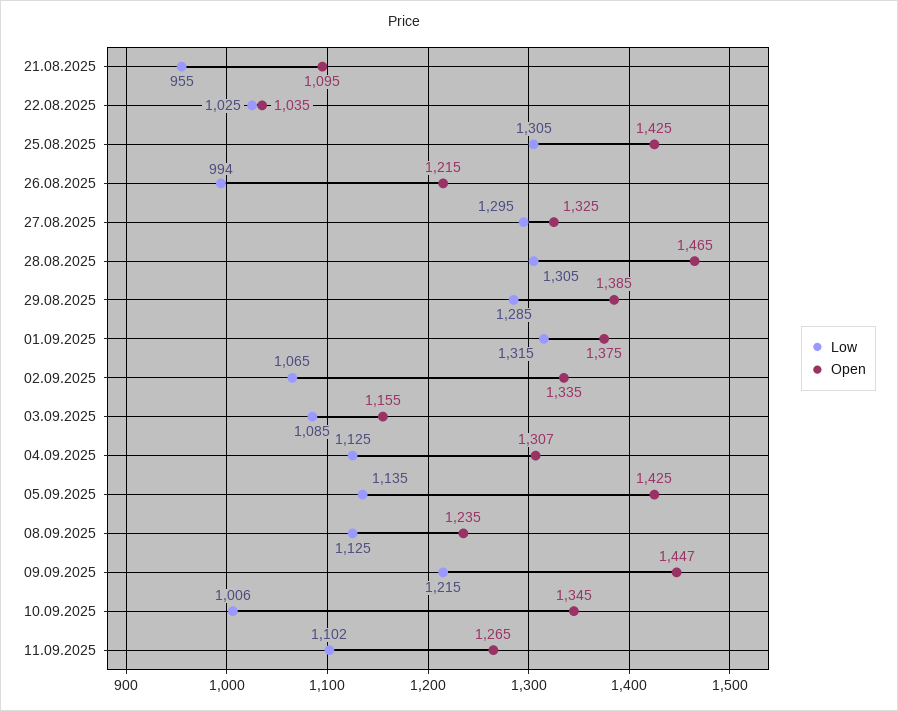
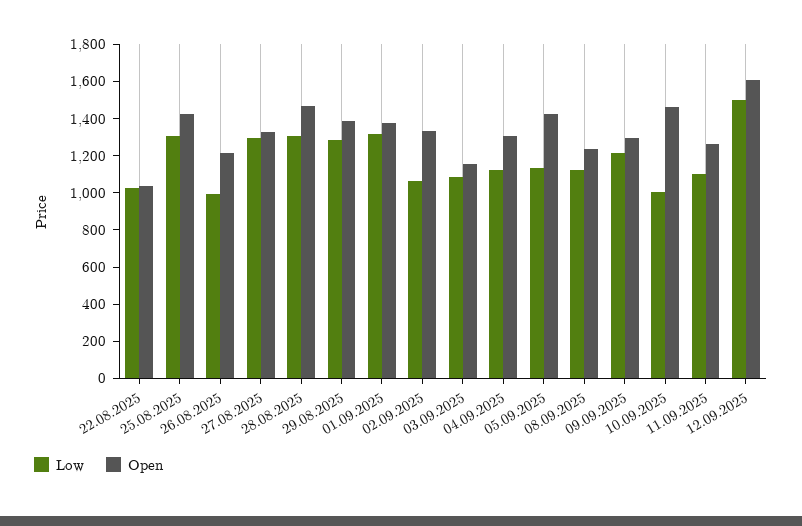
Low, 21.08.2025: 955 -> none
Open, 21.08.2025: 1095 -> none
Open, 09.09.2025: 1447 -> 1300
Open, 10.09.2025: 1345 -> 1450
Low, 12.09.2025: none -> 1500
Open, 12.09.2025: none -> 1600

